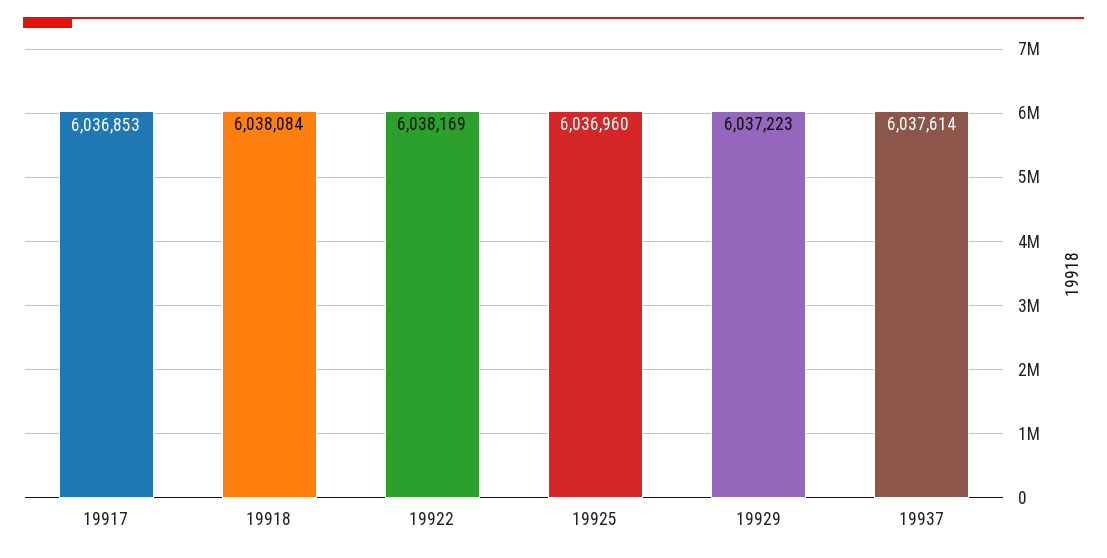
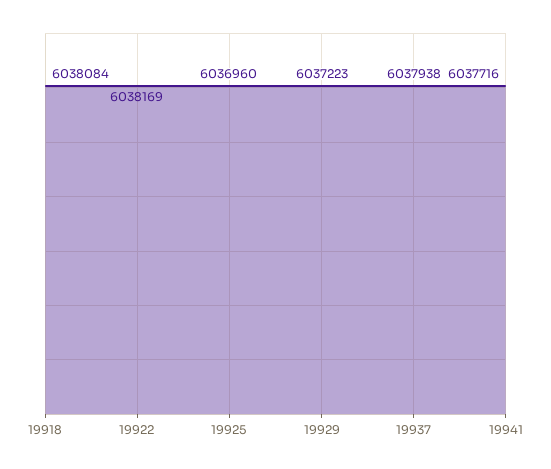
19917: 6036853 -> none
19937: 6037614 -> 6037938
19941: none -> 6037716

